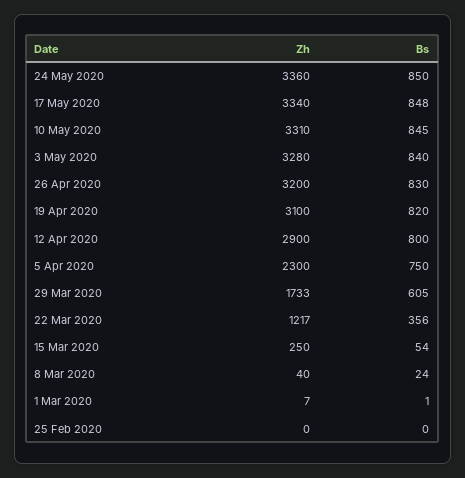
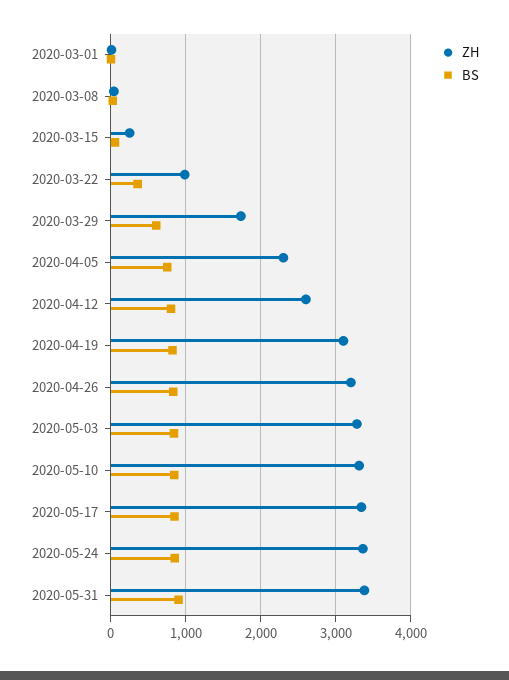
Zh, 12 Apr 2020: 2900 -> 2600
Zh, 22 Mar 2020: 1217 -> 1000
Zh, 25 Feb 2020: 0 -> none
Bs, 25 Feb 2020: 0 -> none
Zh, 2020-05-31: none -> 3400
Bs, 2020-05-31: none -> 900

